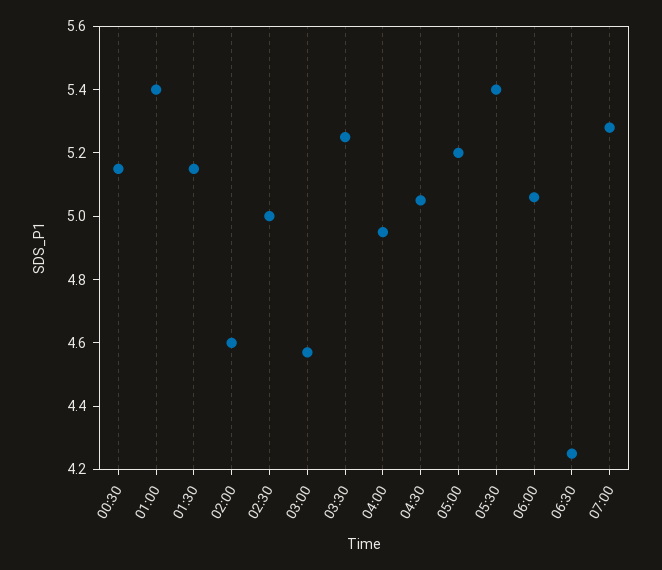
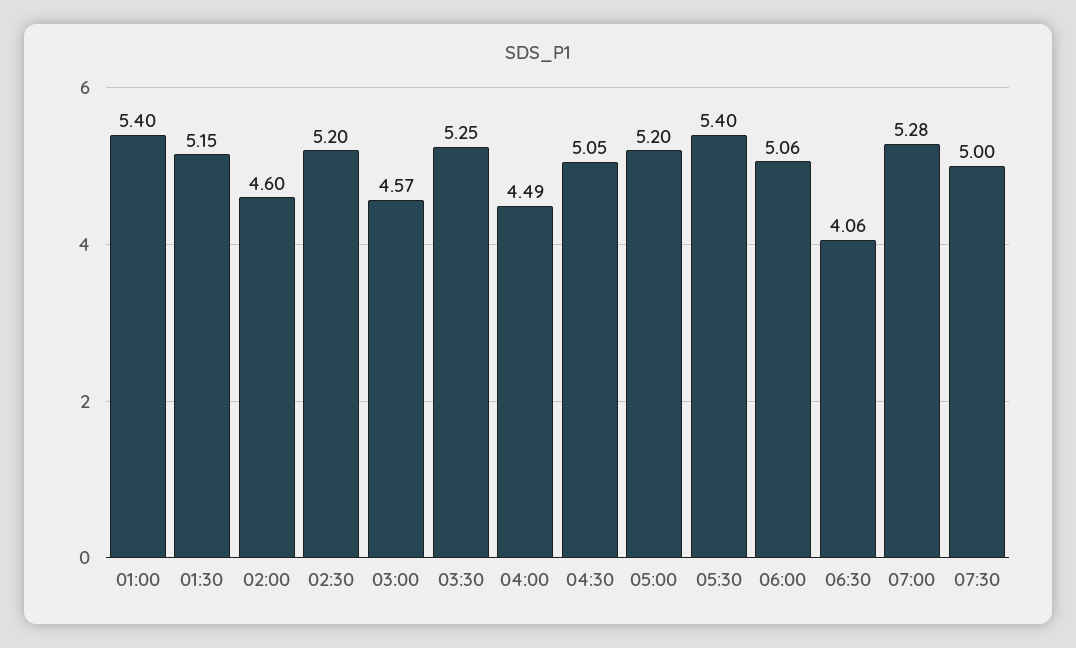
00:30: 5.15 -> none
02:30: 5 -> 5.2
04:00: 4.95 -> 4.49
06:30: 4.25 -> 4.06
07:30: none -> 5

